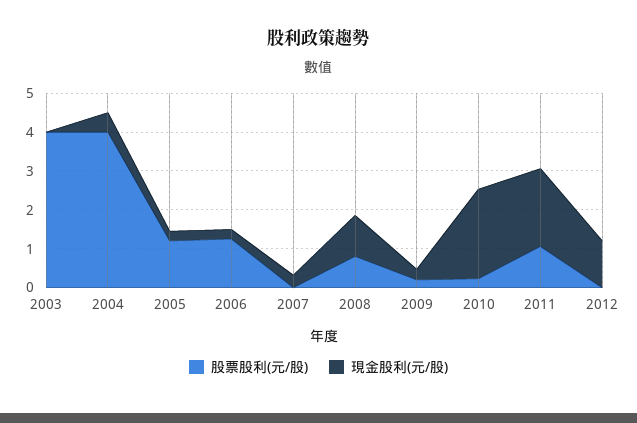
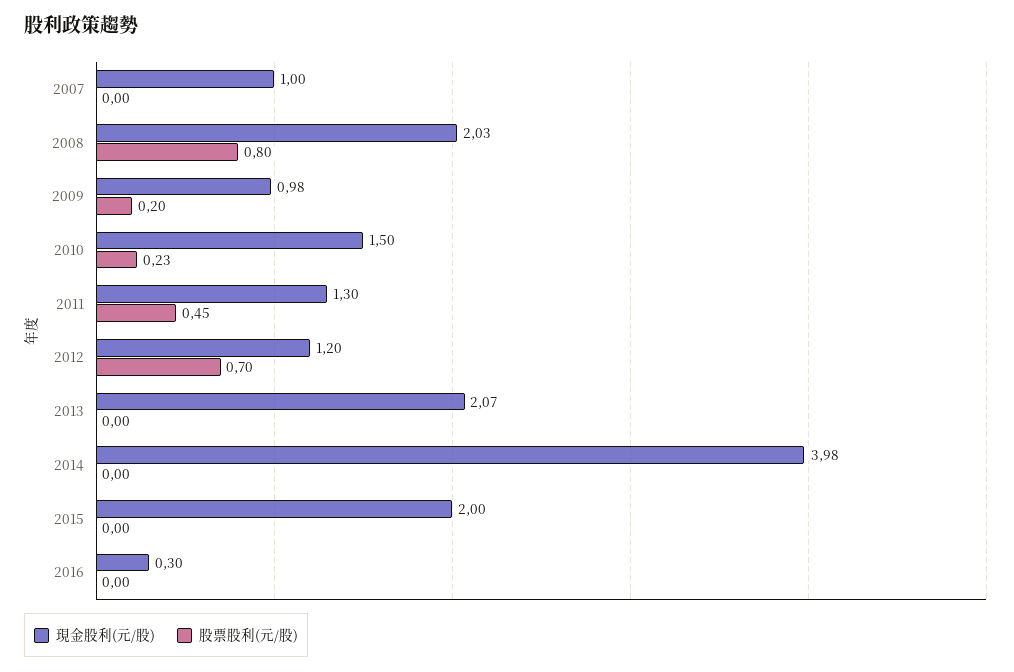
股票股利(元/股), 2003: 4 -> none
現金股利(元/股), 2003: 0 -> none
股票股利(元/股), 2004: 4 -> none
現金股利(元/股), 2004: 0.5 -> none
股票股利(元/股), 2005: 1.25 -> none
現金股利(元/股), 2005: 0.25 -> none
股票股利(元/股), 2006: 1.25 -> none
現金股利(元/股), 2006: 0.25 -> none
現金股利(元/股), 2007: 0.25 -> 1
現金股利(元/股), 2008: 1 -> 2.03
現金股利(元/股), 2009: 0.25 -> 0.98
現金股利(元/股), 2010: 2.25 -> 1.5
股票股利(元/股), 2011: 1 -> 0.45
現金股利(元/股), 2011: 2 -> 1.3
股票股利(元/股), 2012: 0 -> 0.7
現金股利(元/股), 2013: none -> 2.07
股票股利(元/股), 2013: none -> 0
現金股利(元/股), 2014: none -> 3.98
股票股利(元/股), 2014: none -> 0
現金股利(元/股), 2015: none -> 2
股票股利(元/股), 2015: none -> 0
現金股利(元/股), 2016: none -> 0.3
股票股利(元/股), 2016: none -> 0

